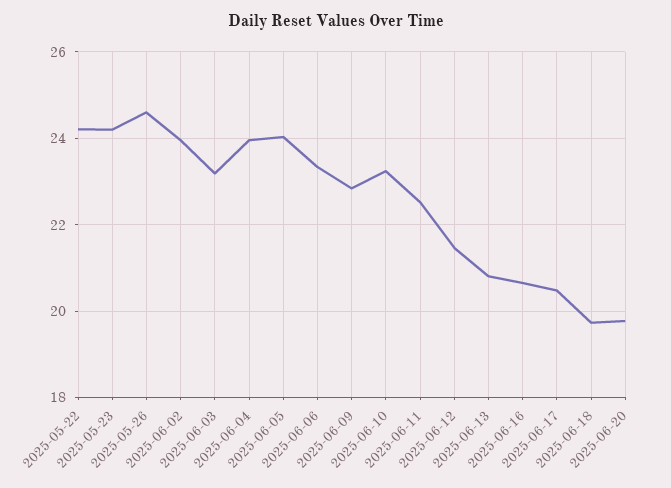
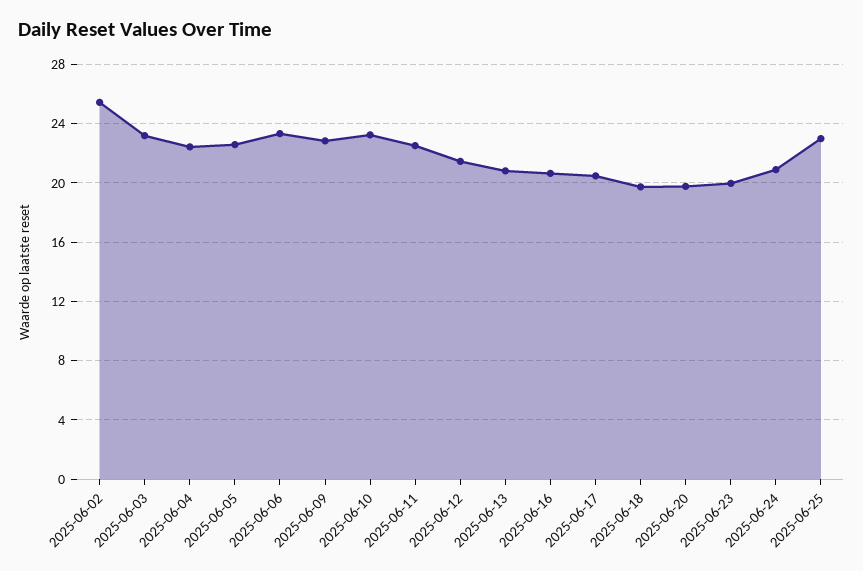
2025-05-22: 24.2 -> none
2025-05-23: 24.2 -> none
2025-05-26: 24.6 -> none
2025-06-02: 24 -> 25.5
2025-06-04: 24 -> 22.5
2025-06-05: 24 -> 22.5
2025-06-23: none -> 20
2025-06-24: none -> 21
2025-06-25: none -> 23

